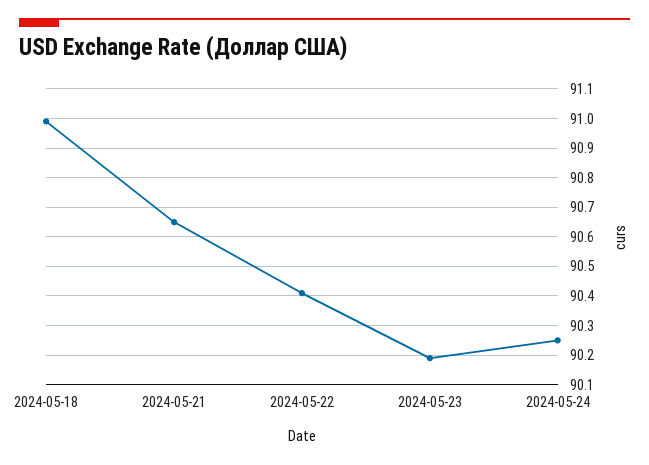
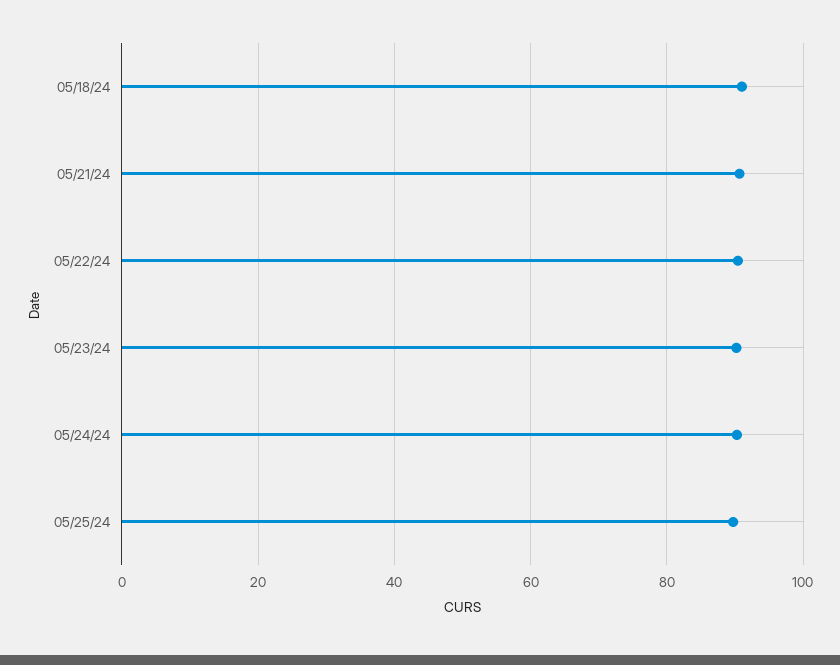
05/25/24: none -> 90

